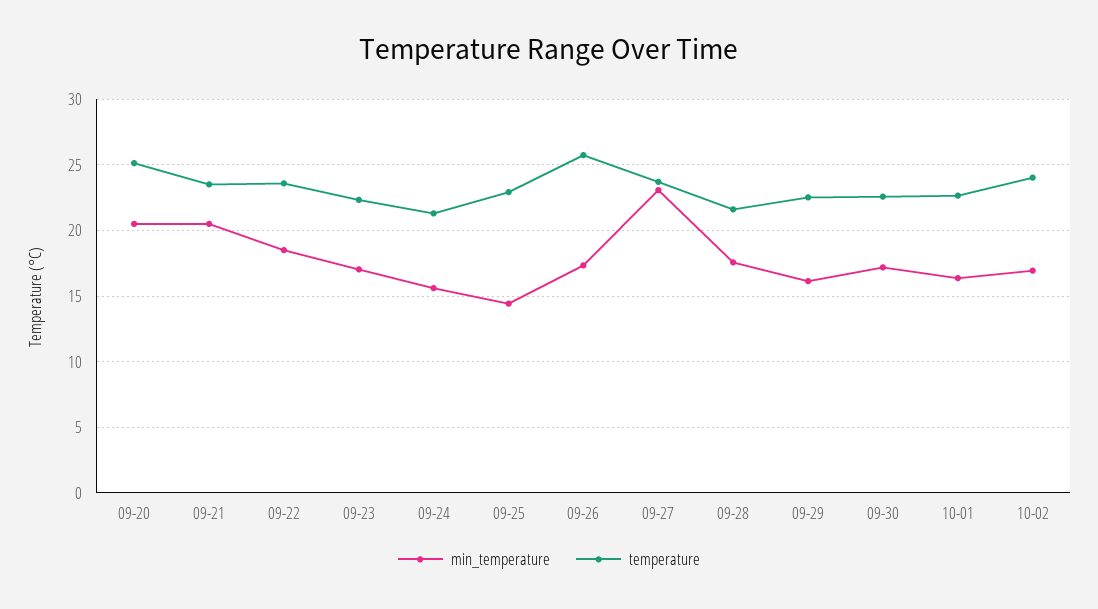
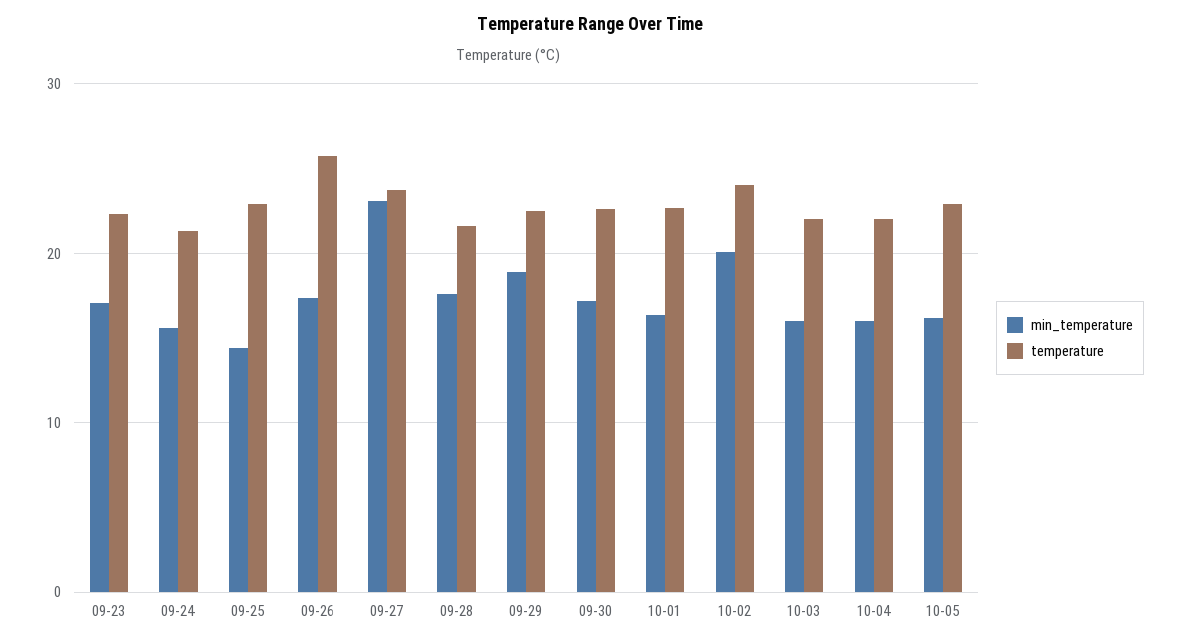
min_temperature, 09-20: 20.5 -> none
temperature, 09-20: 25 -> none
min_temperature, 09-21: 20.5 -> none
temperature, 09-21: 23.5 -> none
min_temperature, 09-22: 18.5 -> none
temperature, 09-22: 23.5 -> none
min_temperature, 09-29: 16 -> 19
min_temperature, 10-02: 17 -> 20
min_temperature, 10-03: none -> 16
temperature, 10-03: none -> 22
min_temperature, 10-04: none -> 16
temperature, 10-04: none -> 22
min_temperature, 10-05: none -> 16
temperature, 10-05: none -> 23

